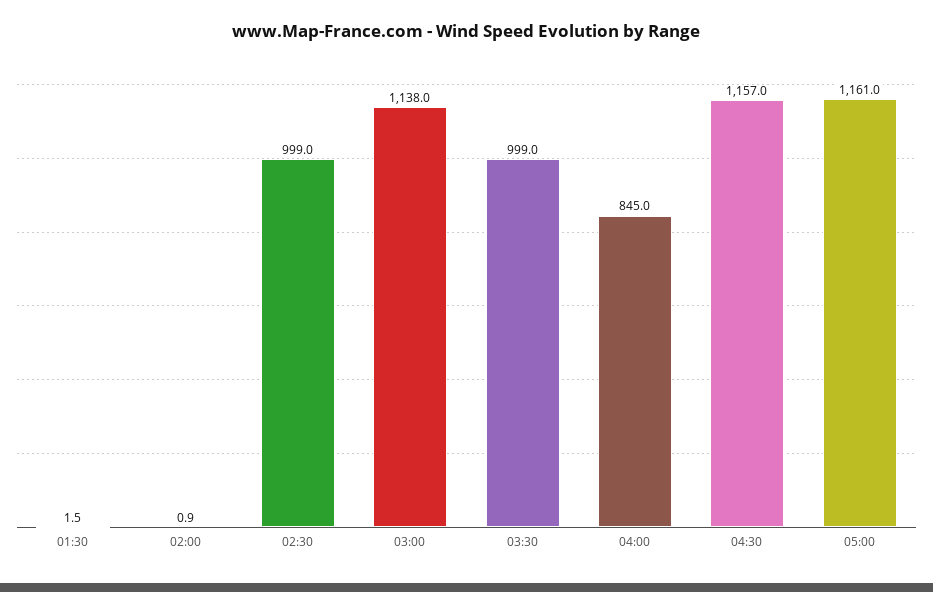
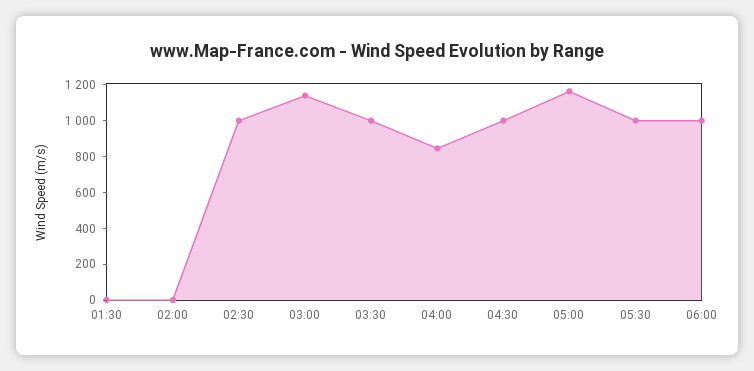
04:30: 1157 -> 1000
05:30: none -> 1000
06:00: none -> 1000

